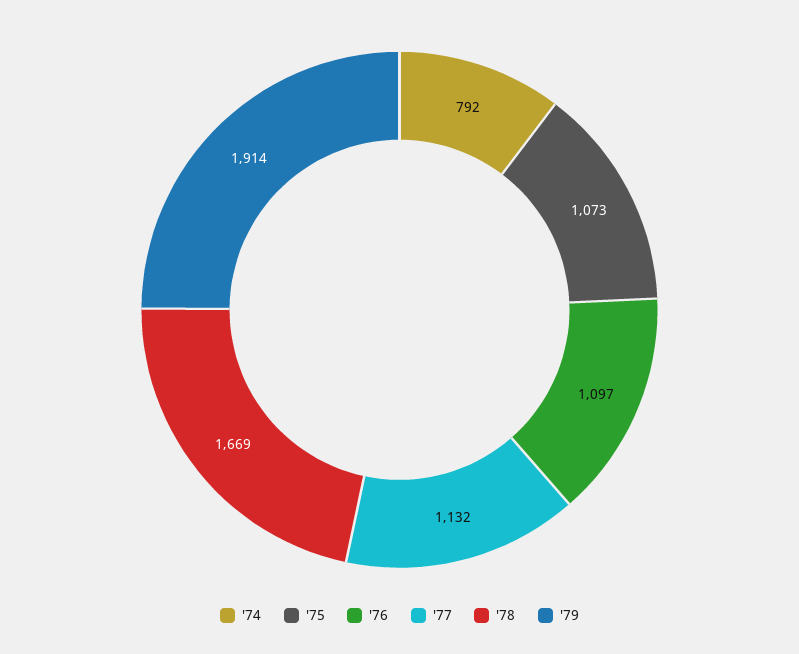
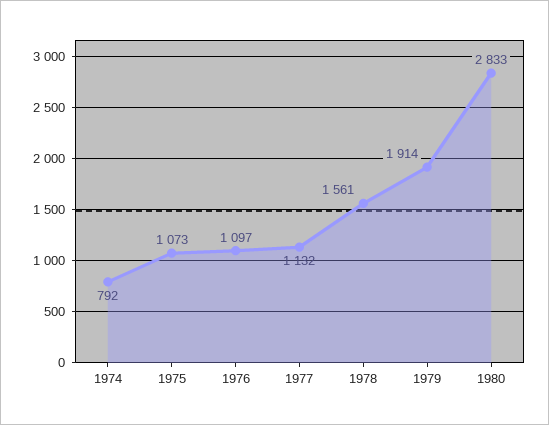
'78: 1669 -> 1561
1980: none -> 2833

